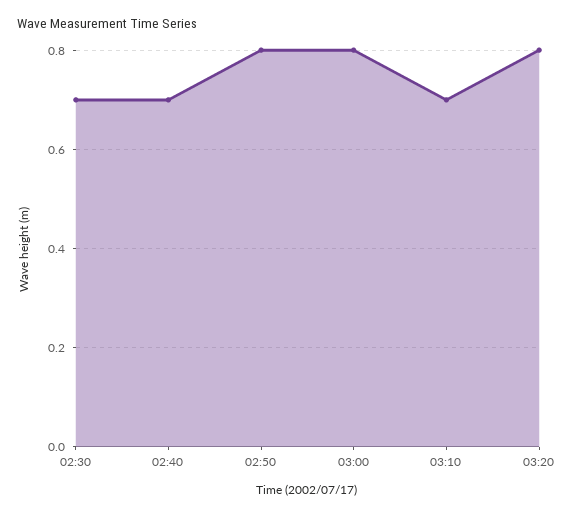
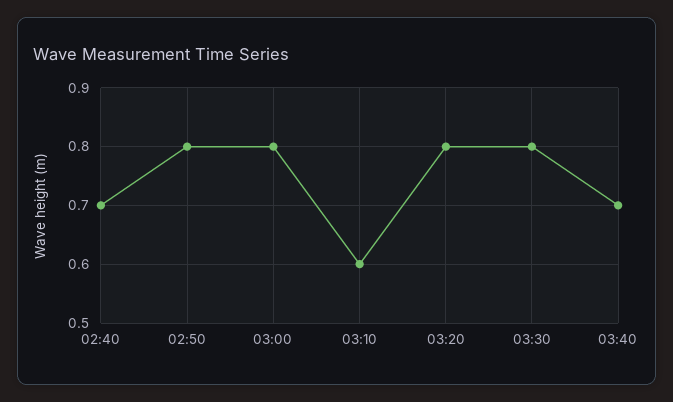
02:30: 0.7 -> none
03:10: 0.7 -> 0.6
03:30: none -> 0.8
03:40: none -> 0.7

